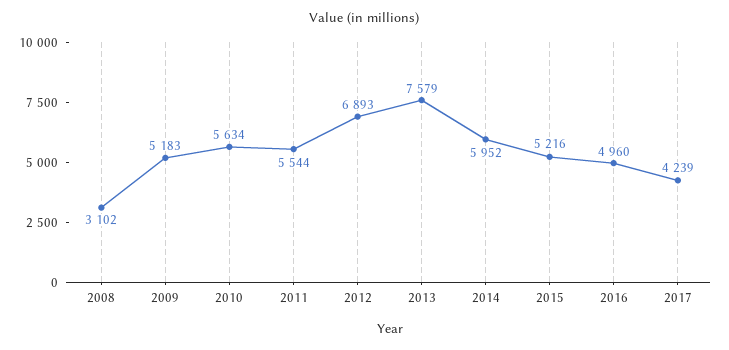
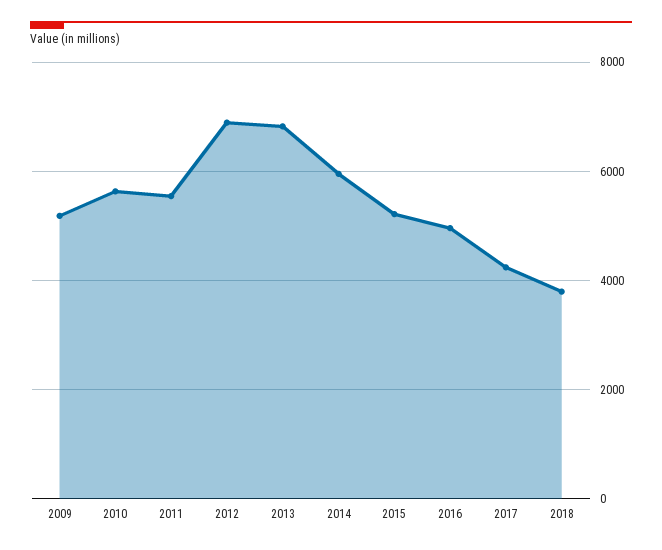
2008: 3102 -> none
2013: 7579 -> 6800
2018: none -> 3800

